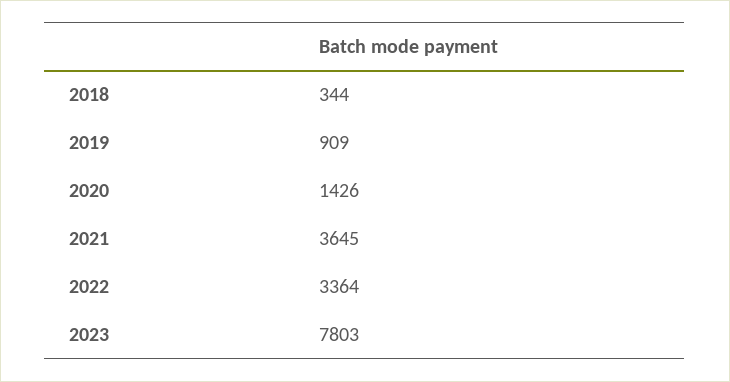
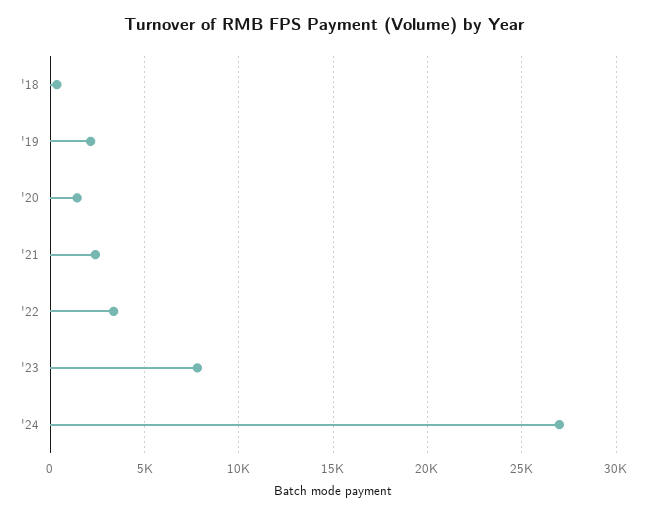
2019: 909 -> 2000
2021: 3645 -> 2500
'24: none -> 27000

